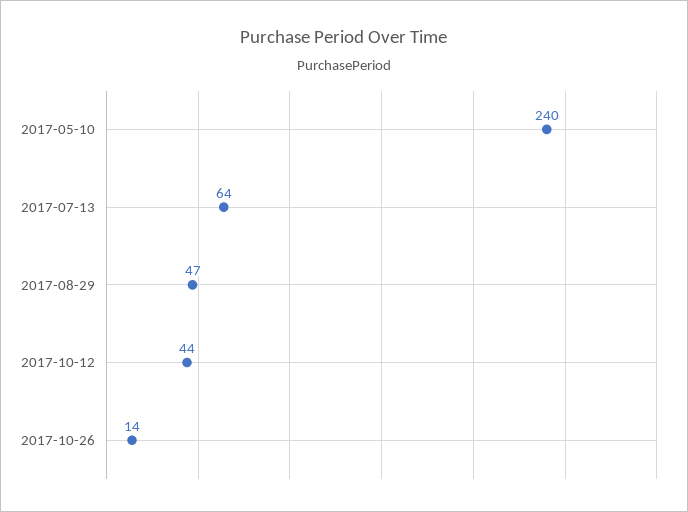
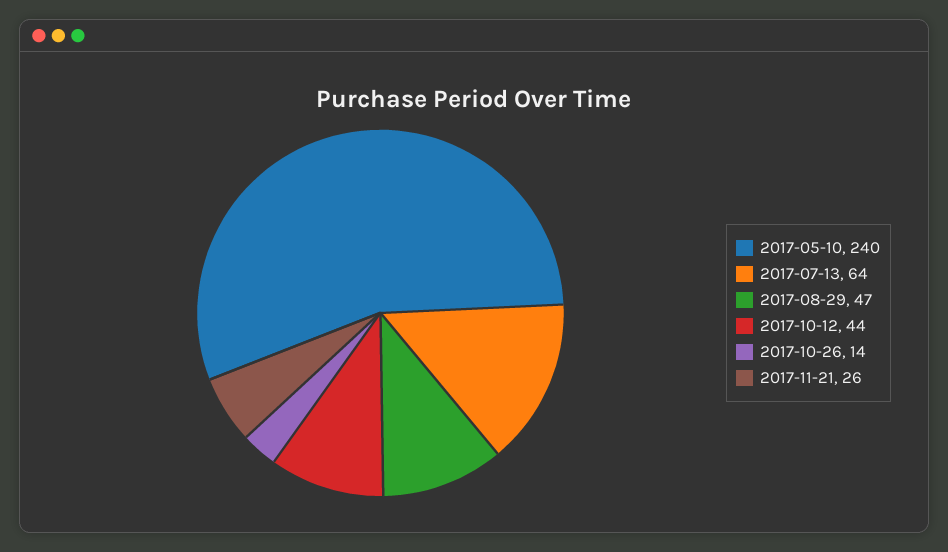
2017-11-21: none -> 26

